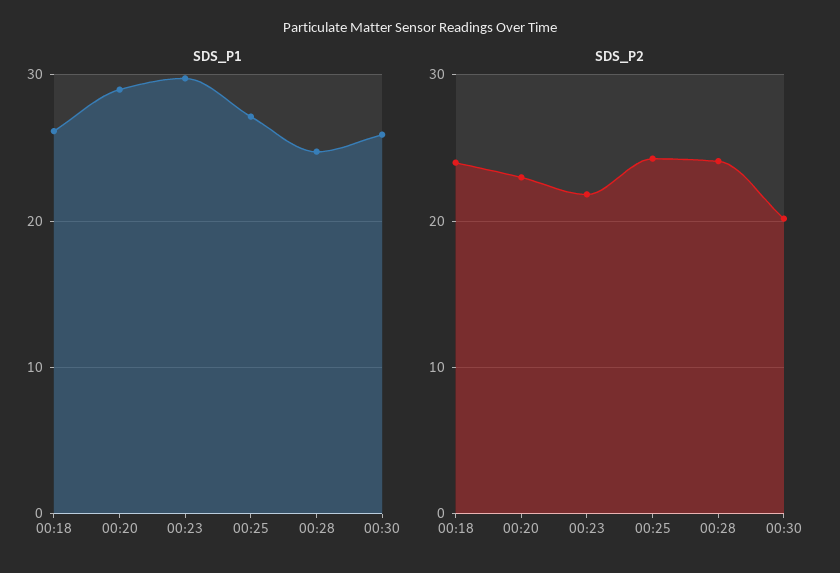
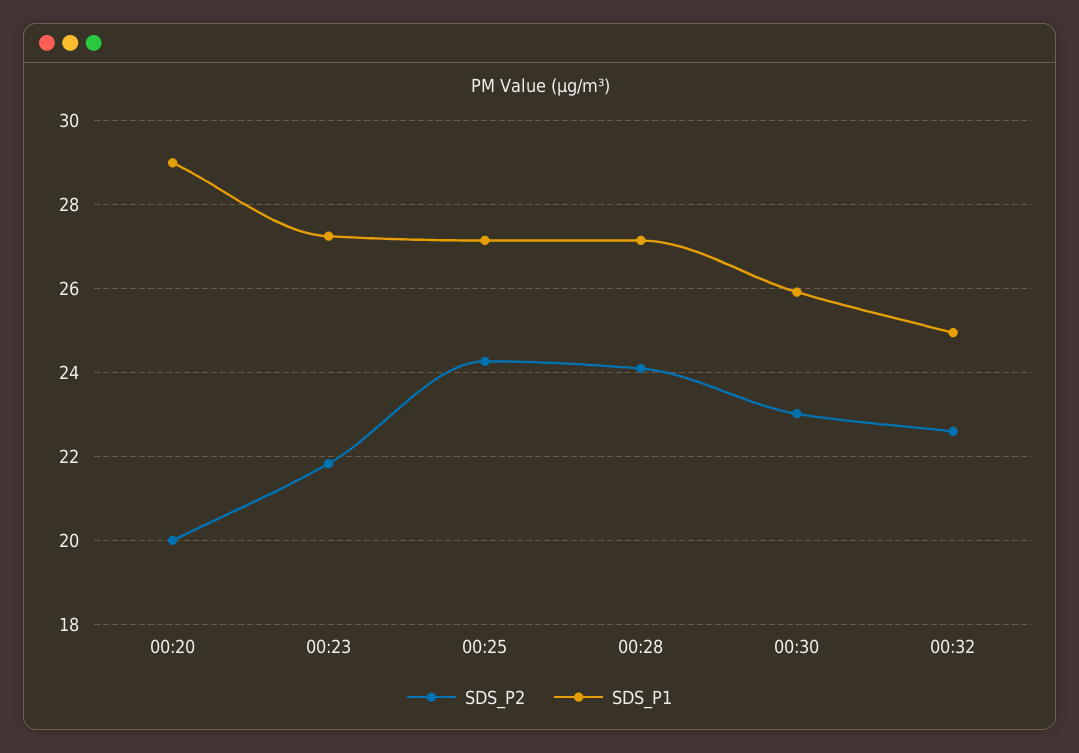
SDS_P1, 00:18: 26 -> none
SDS_P1, 00:23: 30 -> 27.2
SDS_P1, 00:28: 25 -> 27.2
SDS_P2, 00:18: 24 -> none
SDS_P2, 00:20: 23 -> 20
SDS_P2, 00:30: 20 -> 23
SDS_P2, 00:32: none -> 22.6
SDS_P1, 00:32: none -> 25

